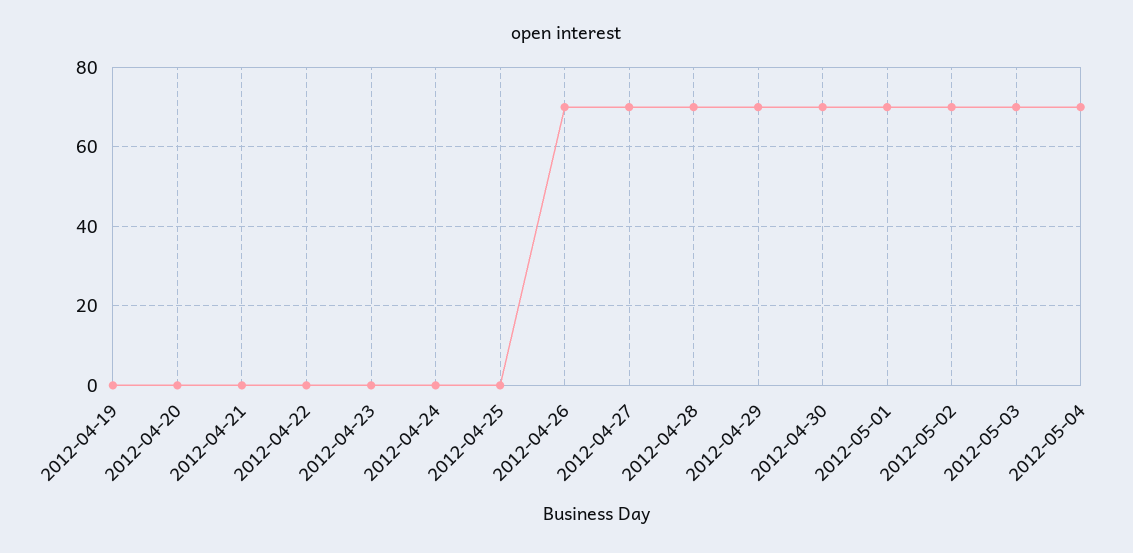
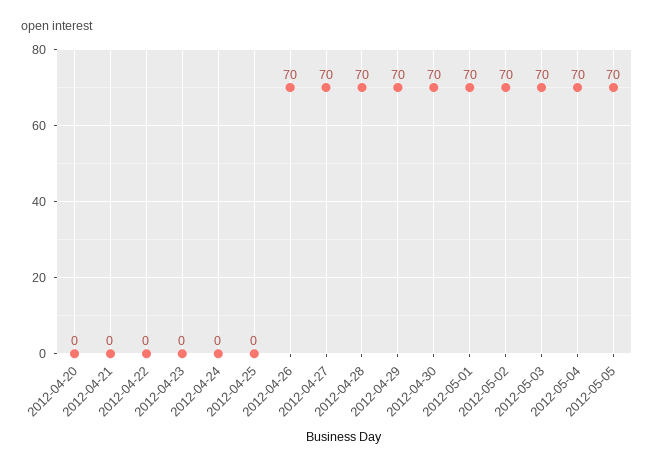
2012-04-19: 0 -> none
2012-05-05: none -> 70

